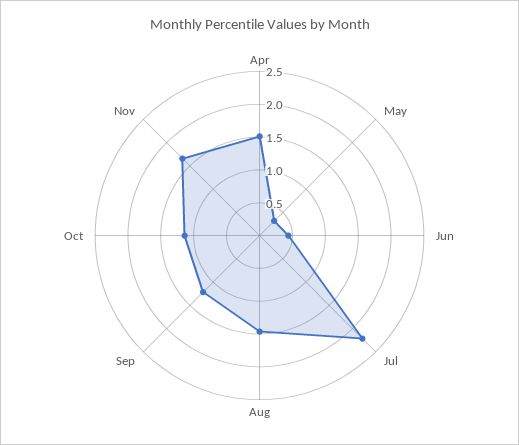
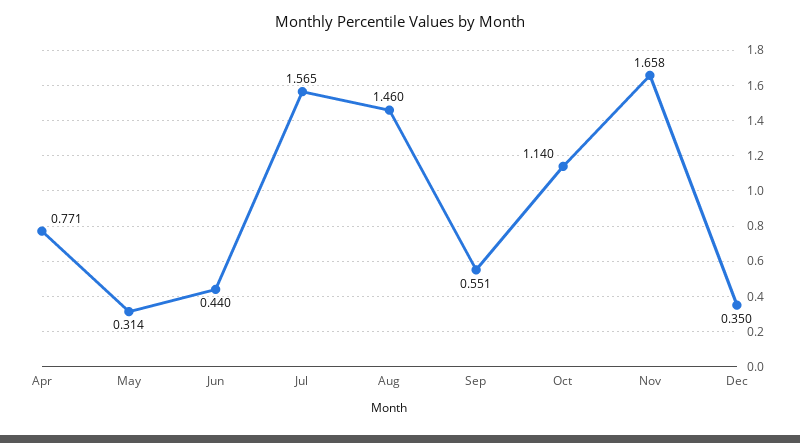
Apr: 1.5 -> 0.771
Jul: 2.25 -> 1.565
Sep: 1.25 -> 0.551
Dec: none -> 0.35

